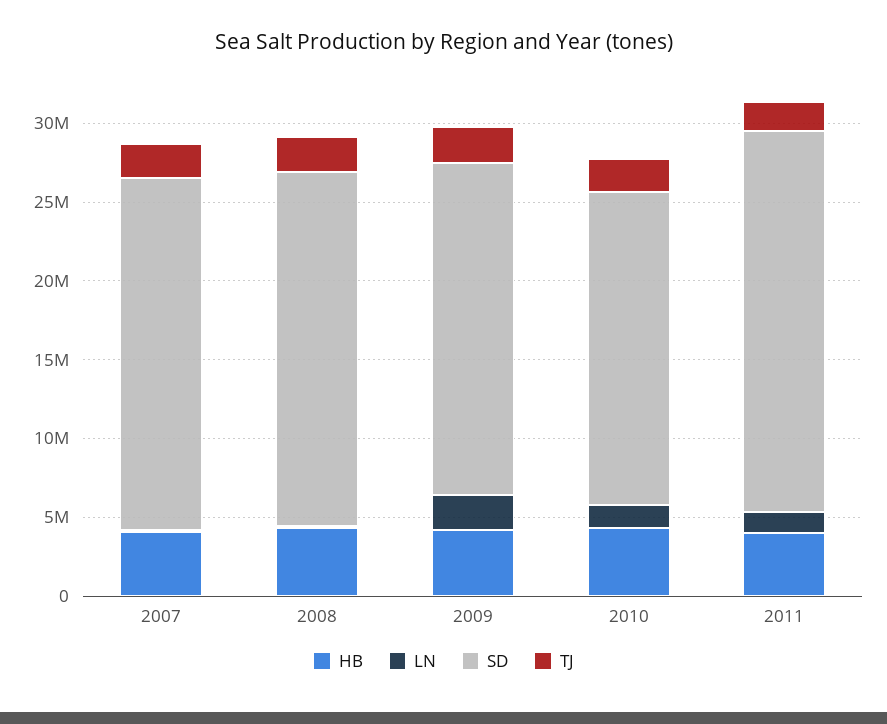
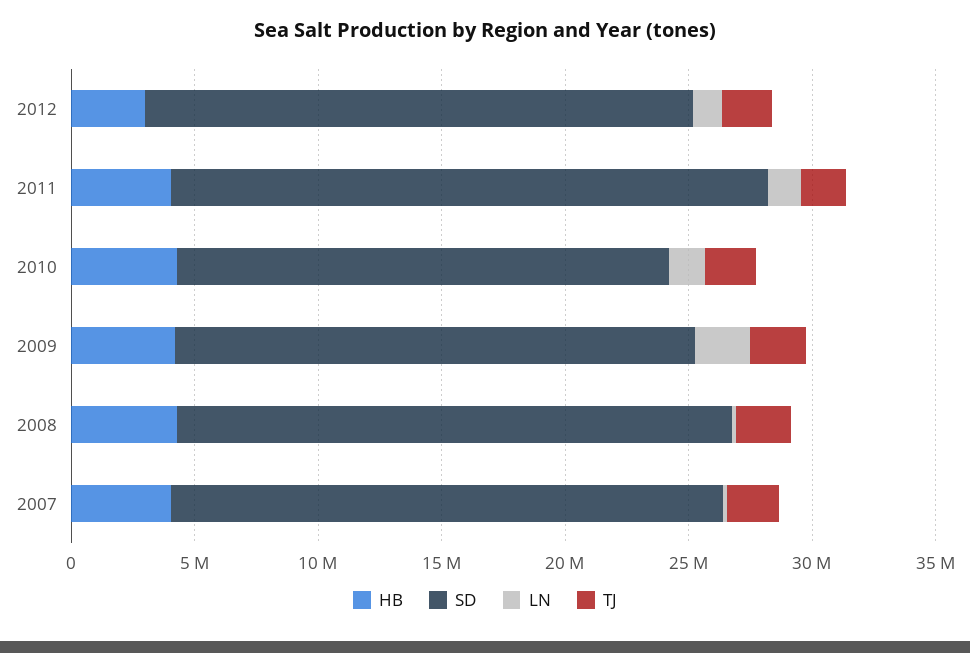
HB, 2012: none -> 3000000
SD, 2012: none -> 22000000
LN, 2012: none -> 1000000
TJ, 2012: none -> 2000000

